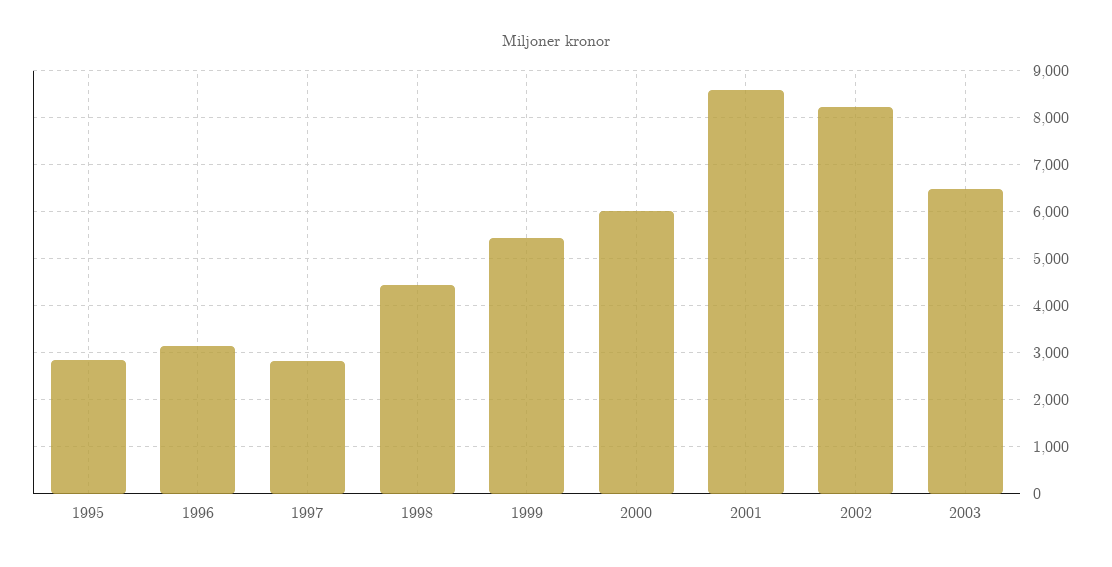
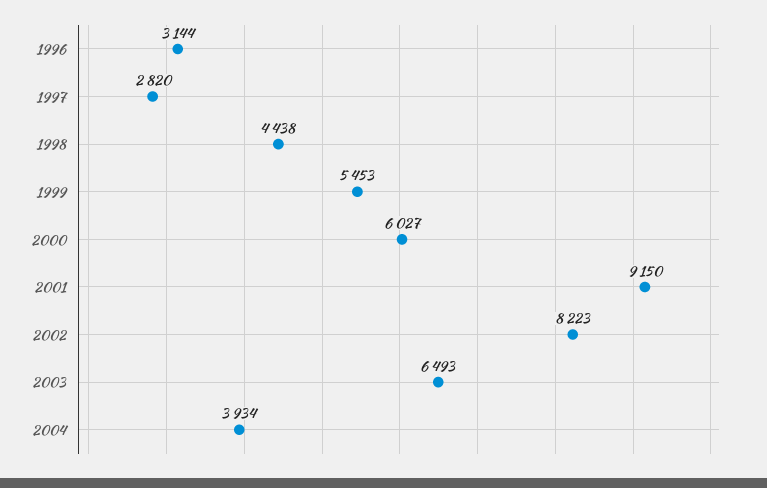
1995: 2800 -> none
2001: 8600 -> 9150
2004: none -> 3934

